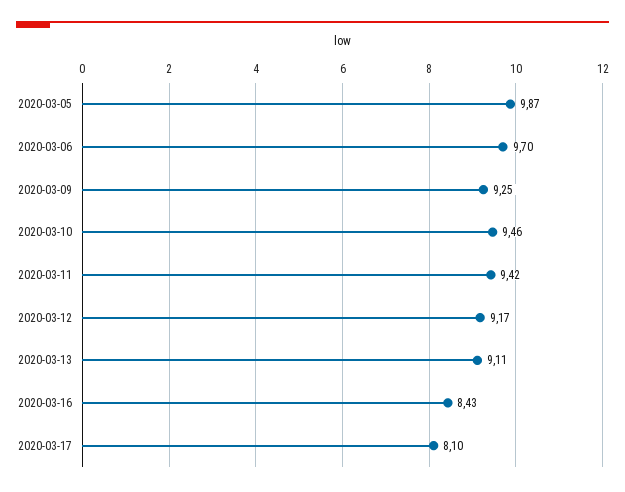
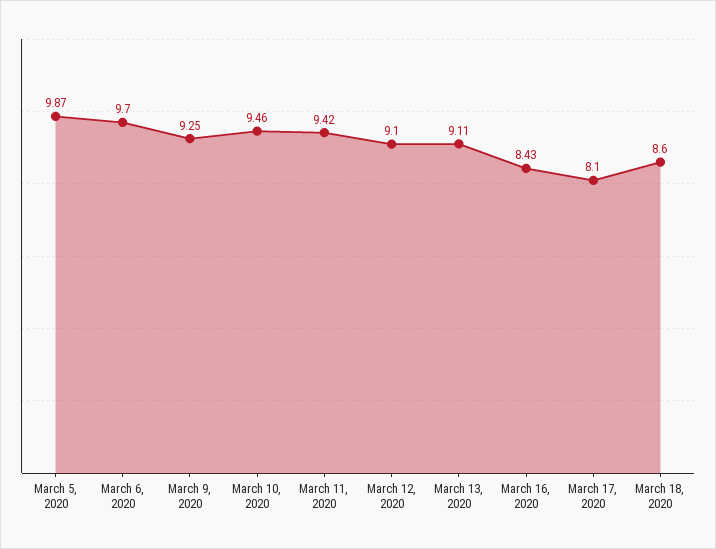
2020-03-12: 9.17 -> 9.1
March 18, 2020: none -> 8.6

